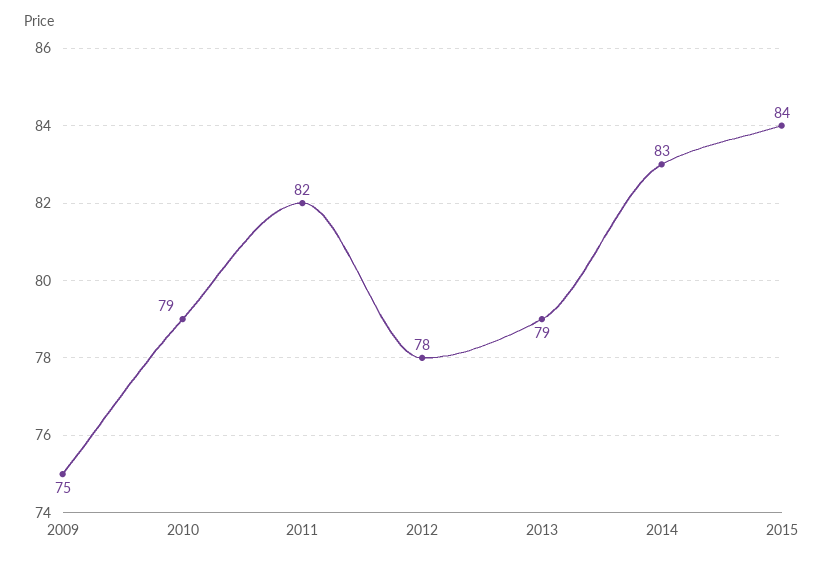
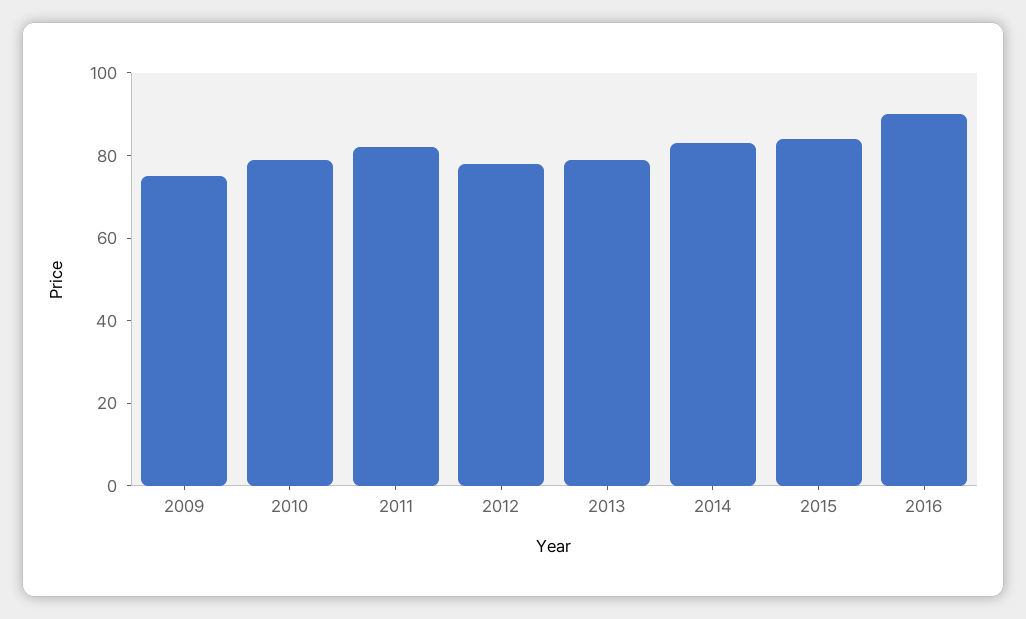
2016: none -> 90

